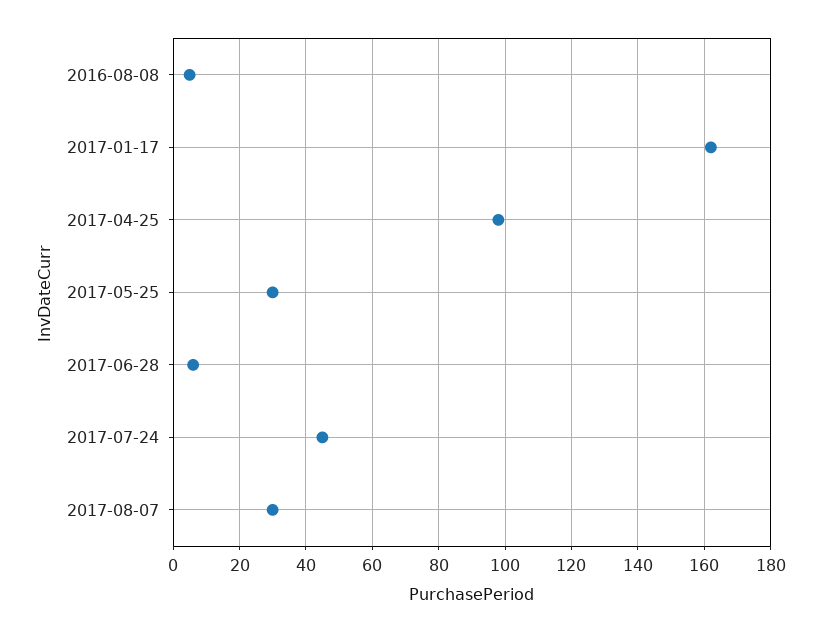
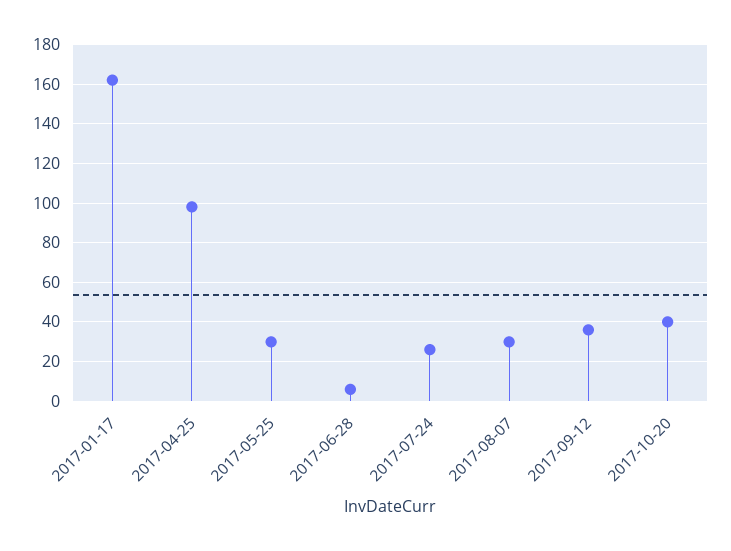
2016-08-08: 5 -> none
2017-07-24: 45 -> 25
2017-09-12: none -> 35
2017-10-20: none -> 40

